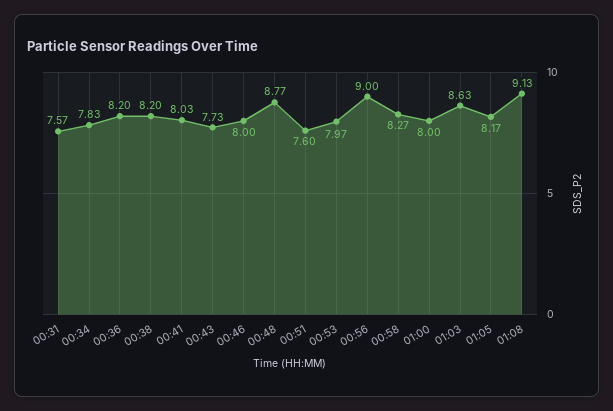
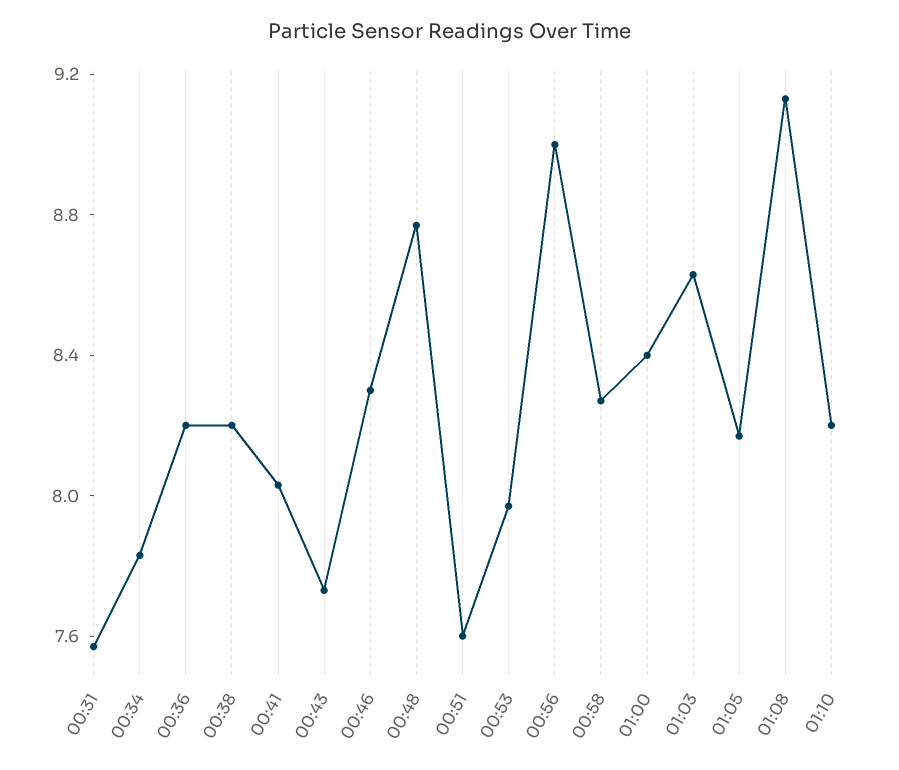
00:46: 8 -> 8.3
01:00: 8 -> 8.4
01:10: none -> 8.2

